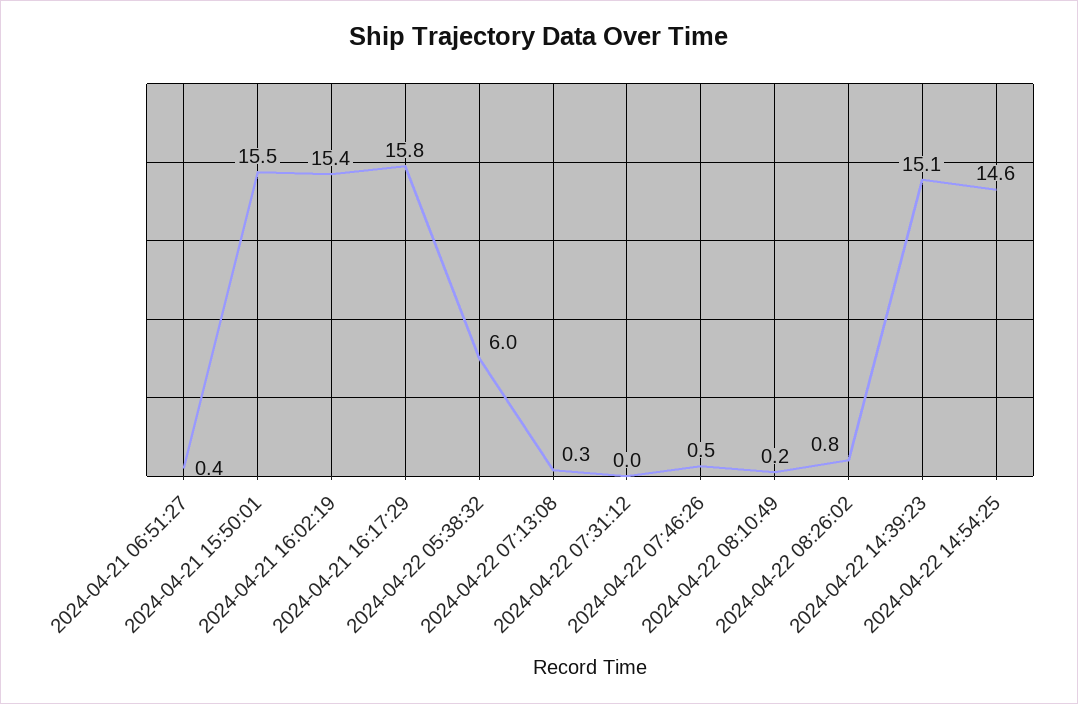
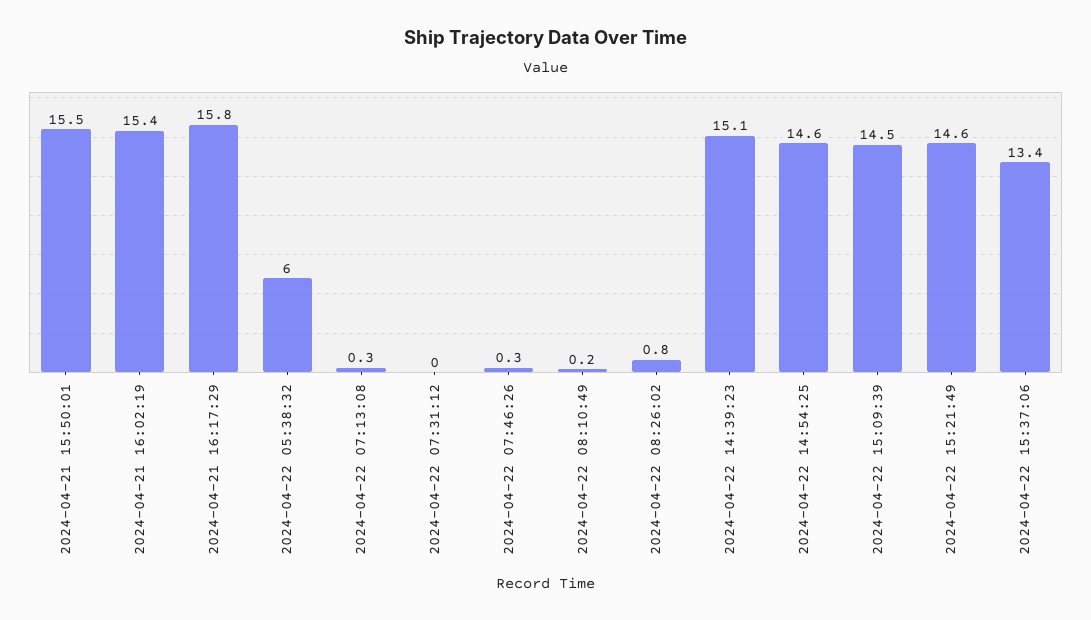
2024-04-21 06:51:27: 0.4 -> none
2024-04-22 07:46:26: 0.5 -> 0.3
2024-04-22 15:09:39: none -> 14.5
2024-04-22 15:21:49: none -> 14.6
2024-04-22 15:37:06: none -> 13.4

